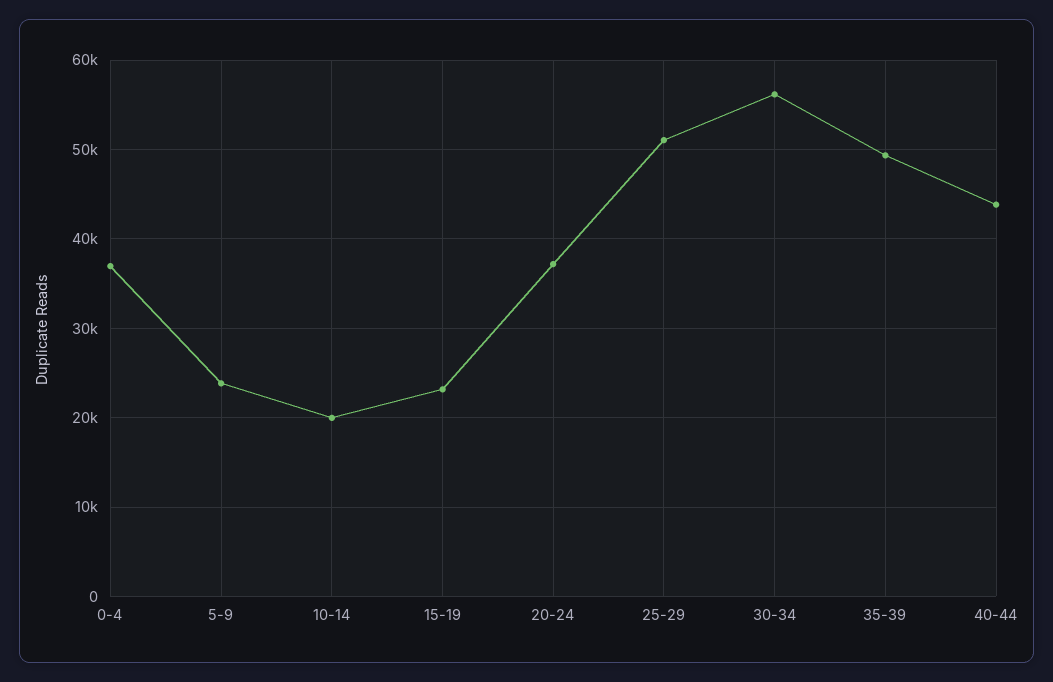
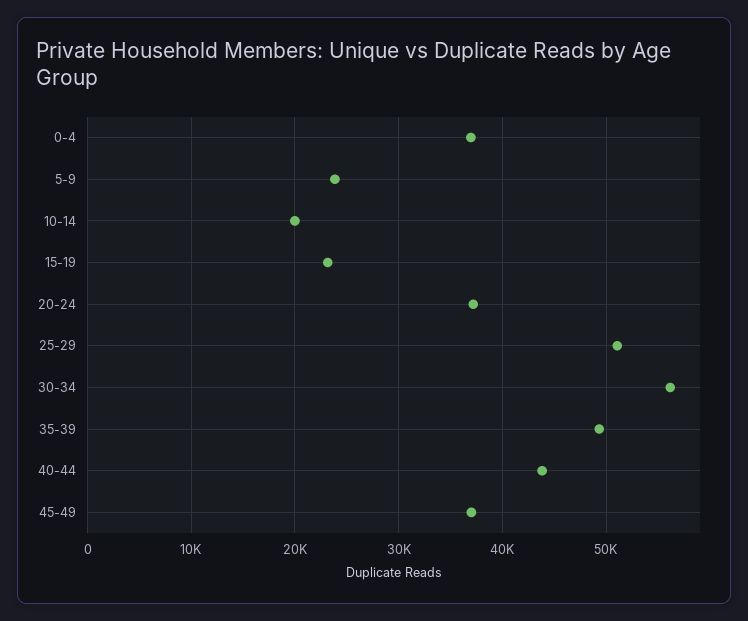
45-49: none -> 37000

